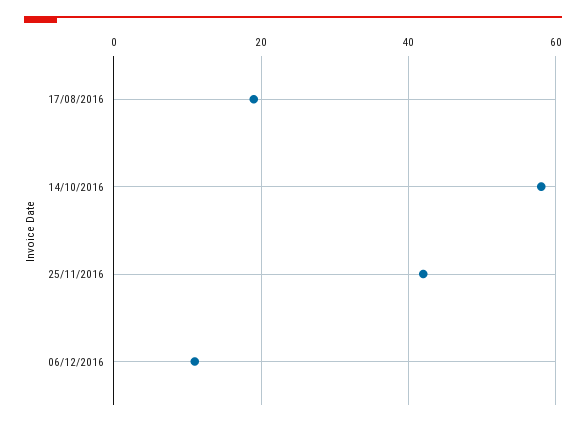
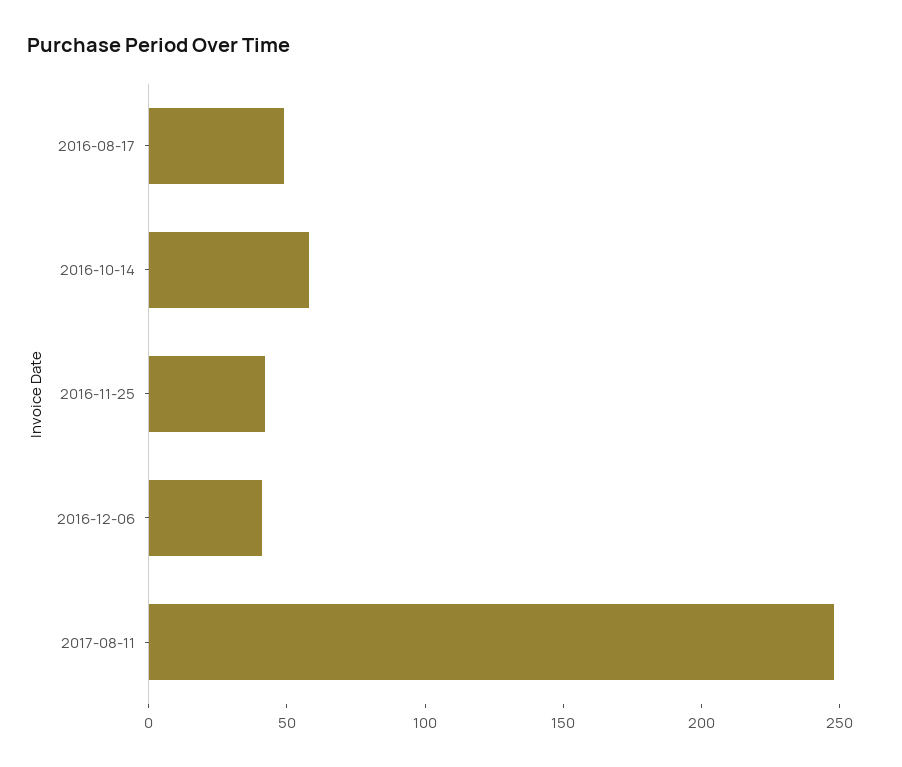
17/08/2016: 20 -> 50
06/12/2016: 10 -> 40
2017-08-11: none -> 250

